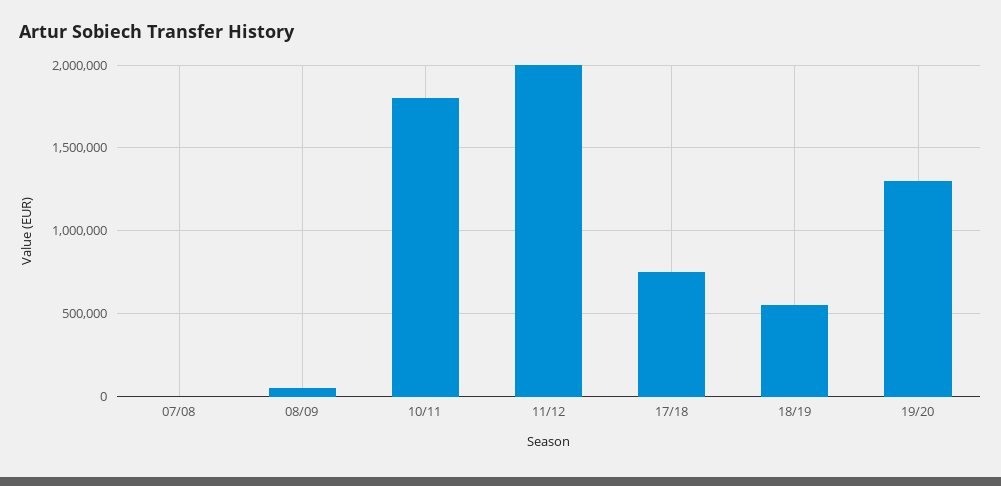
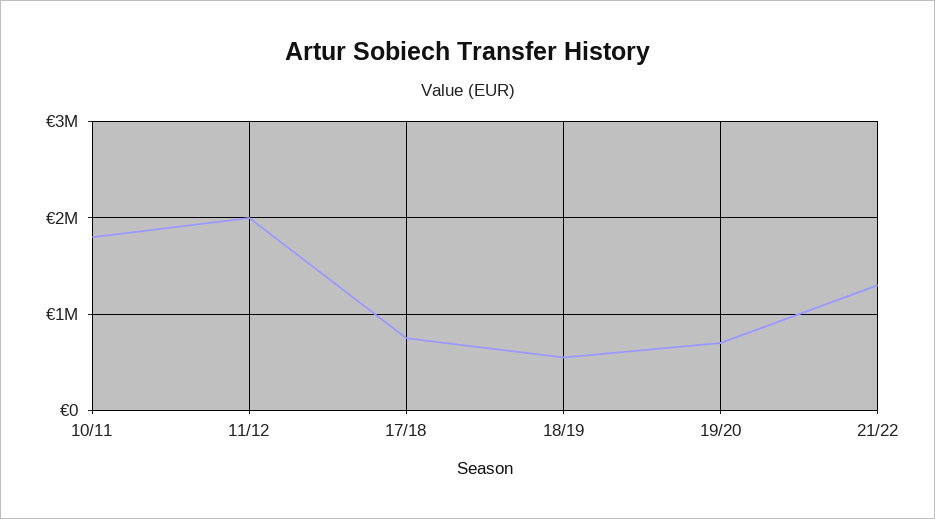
07/08: 0 -> none
08/09: 50000 -> none
19/20: 1300000 -> 700000
21/22: none -> 1300000

